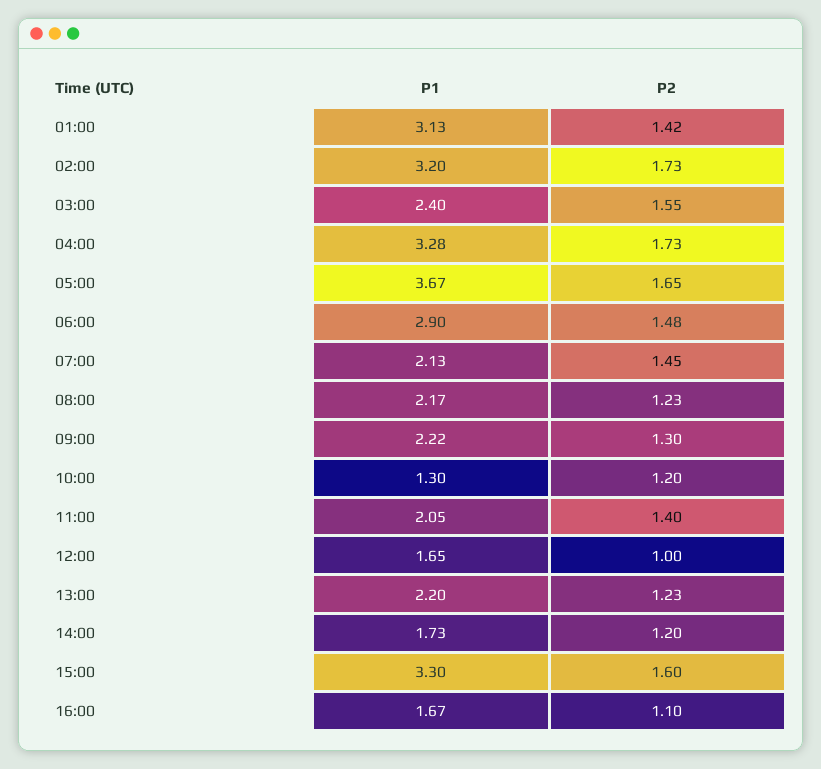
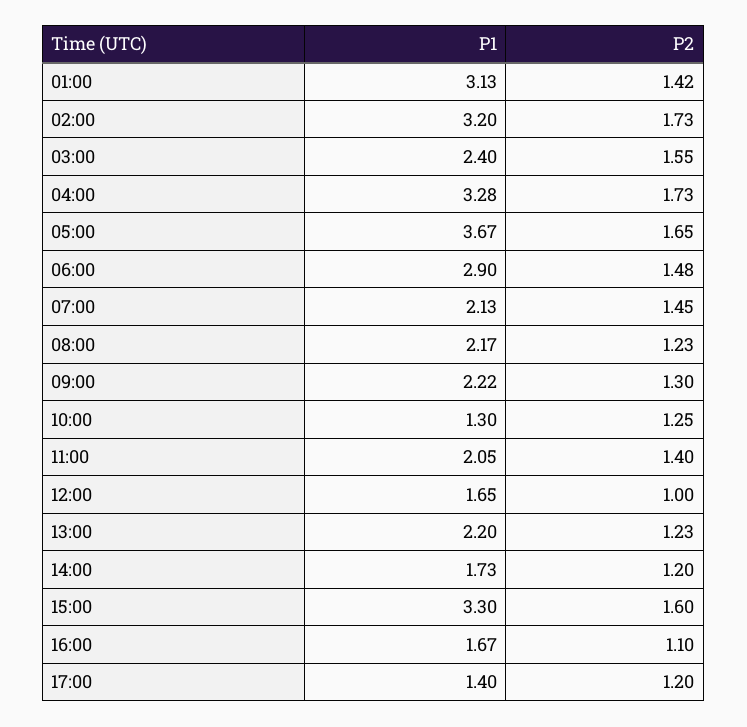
P2, 10:00: 1.2 -> 1.25
P1, 17:00: none -> 1.4
P2, 17:00: none -> 1.2

